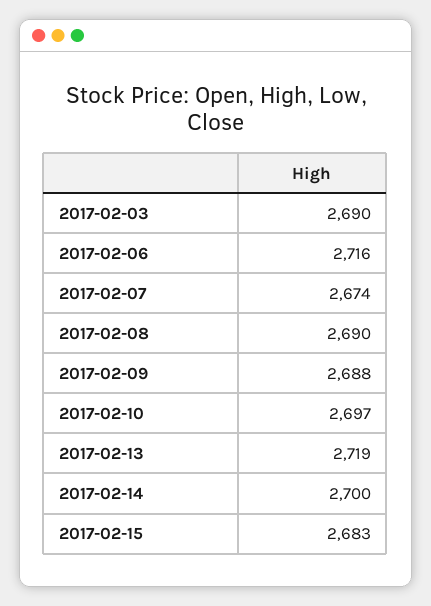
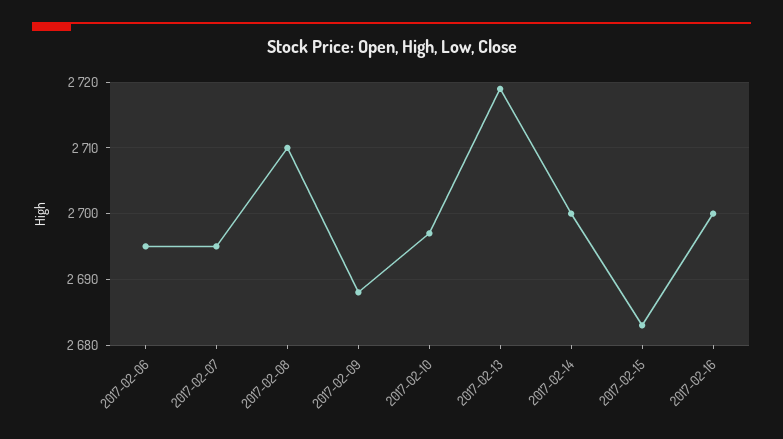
2017-02-03: 2690 -> none
2017-02-06: 2716 -> 2695
2017-02-07: 2674 -> 2695
2017-02-08: 2690 -> 2710
2017-02-16: none -> 2700

